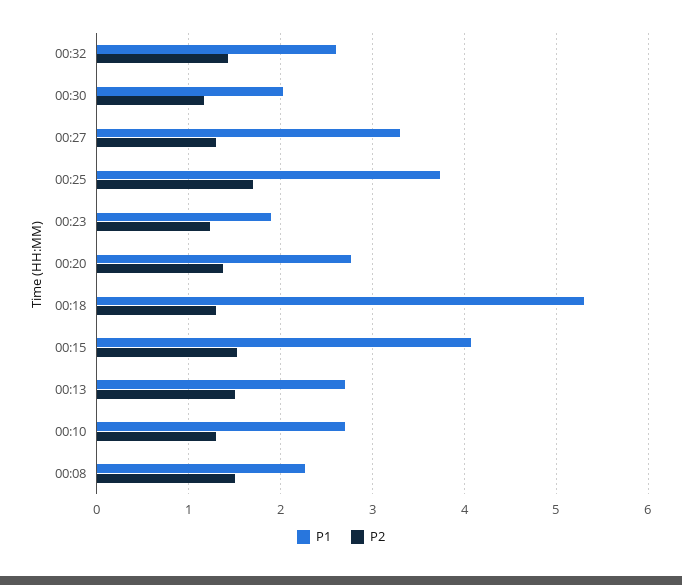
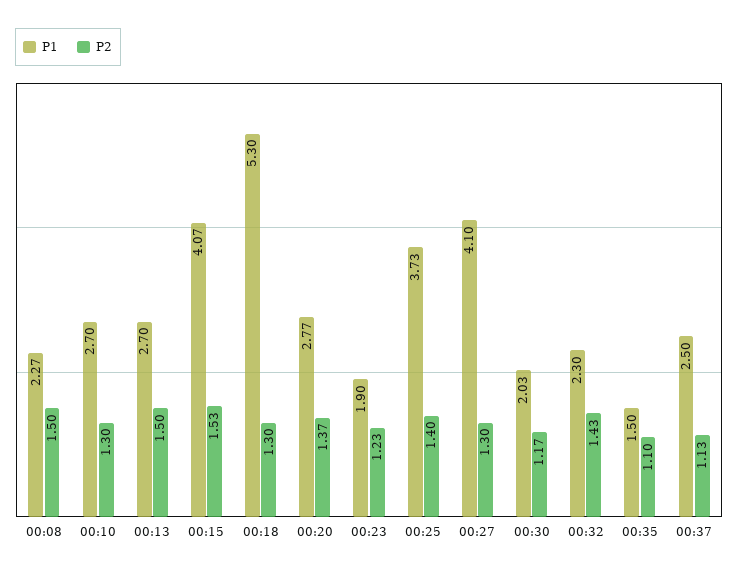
P1, 00:32: 2.6 -> 2.3
P1, 00:27: 3.3 -> 4.1
P2, 00:25: 1.7 -> 1.4
P1, 00:35: none -> 1.5
P2, 00:35: none -> 1.1
P1, 00:37: none -> 2.5
P2, 00:37: none -> 1.13

